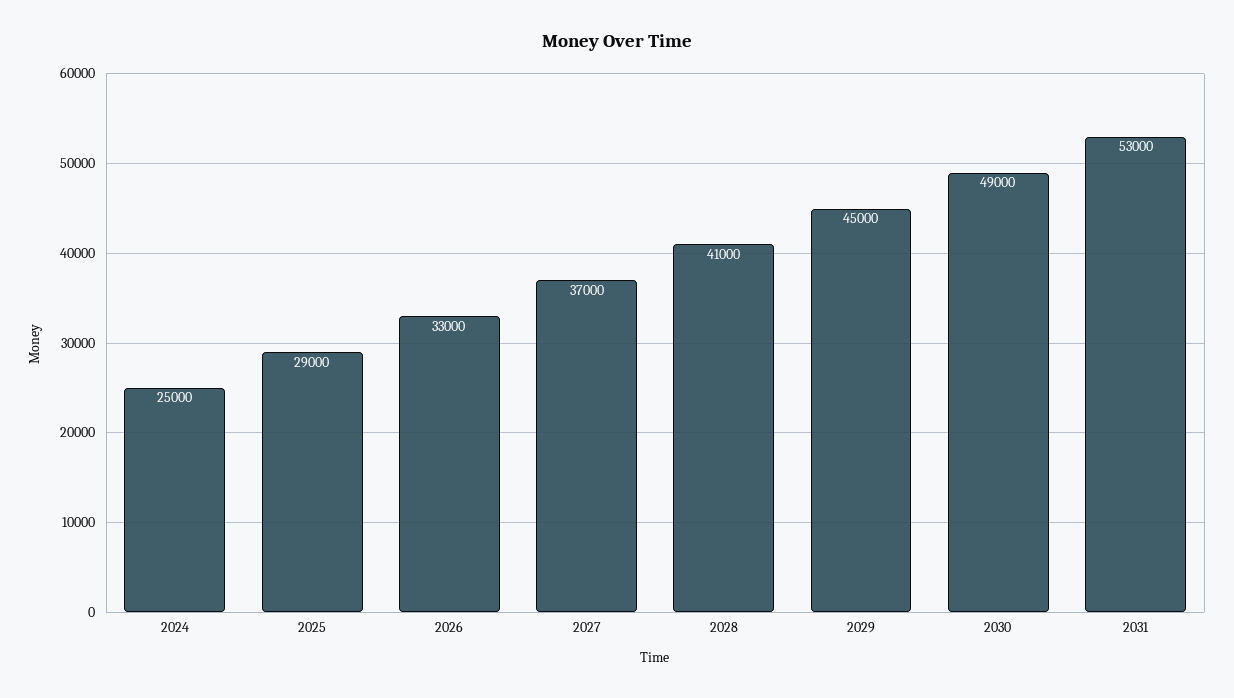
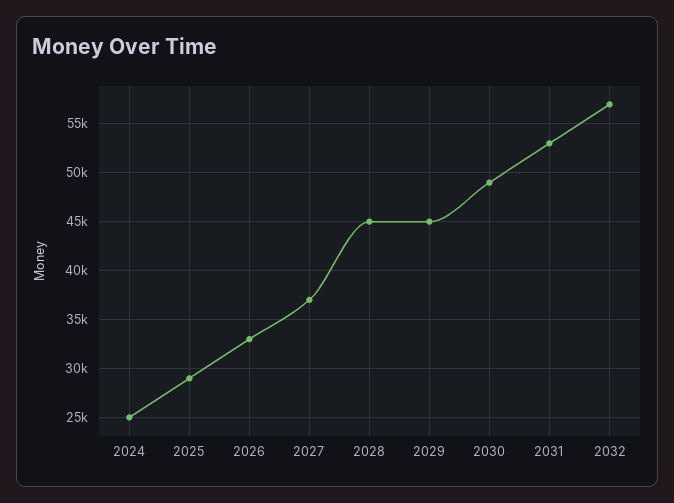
2028: 41000 -> 45000
2032: none -> 57000

